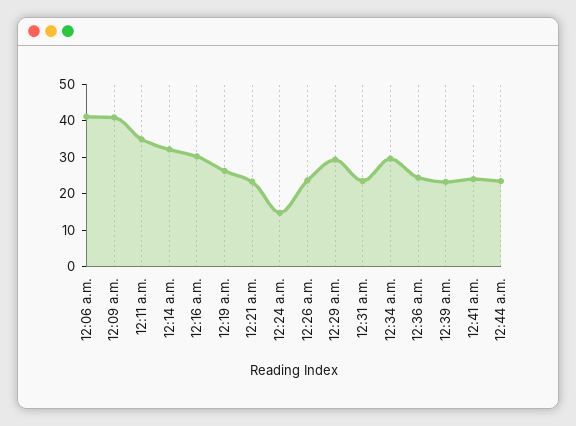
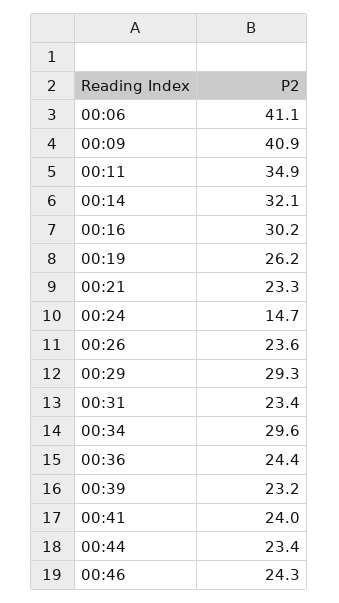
00:46: none -> 24.3

